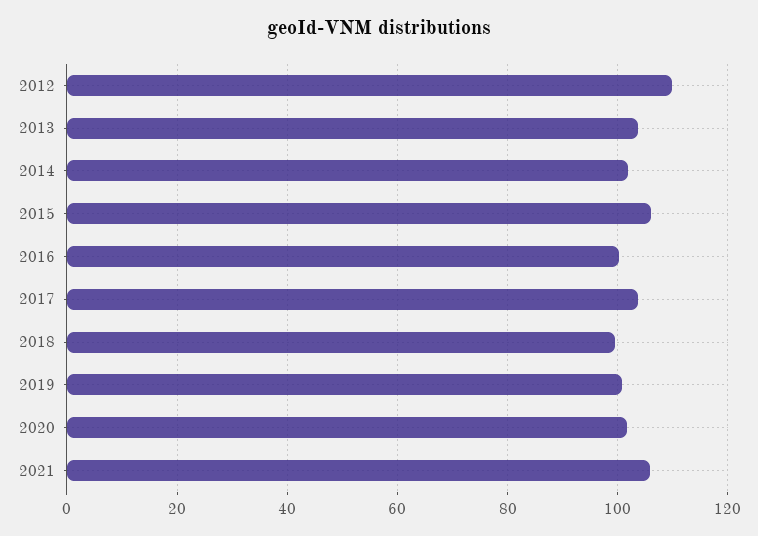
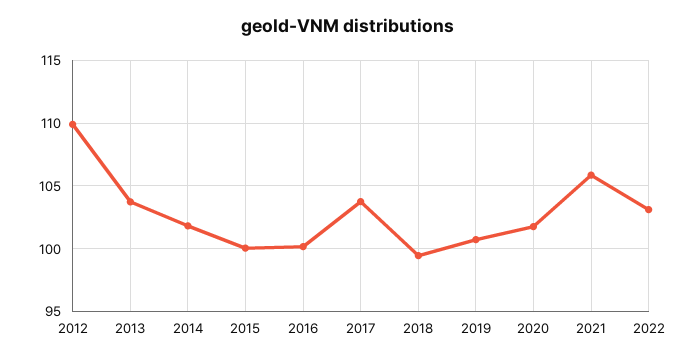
2015: 106 -> 100
2022: none -> 103

